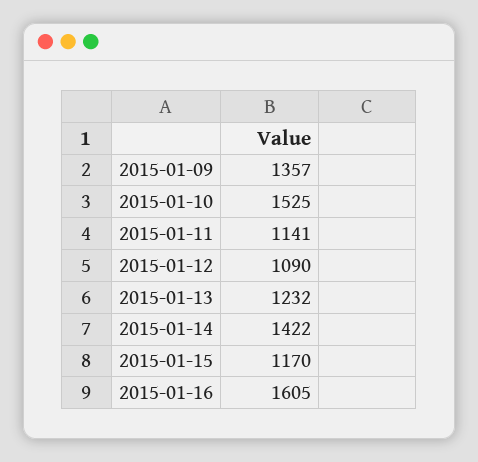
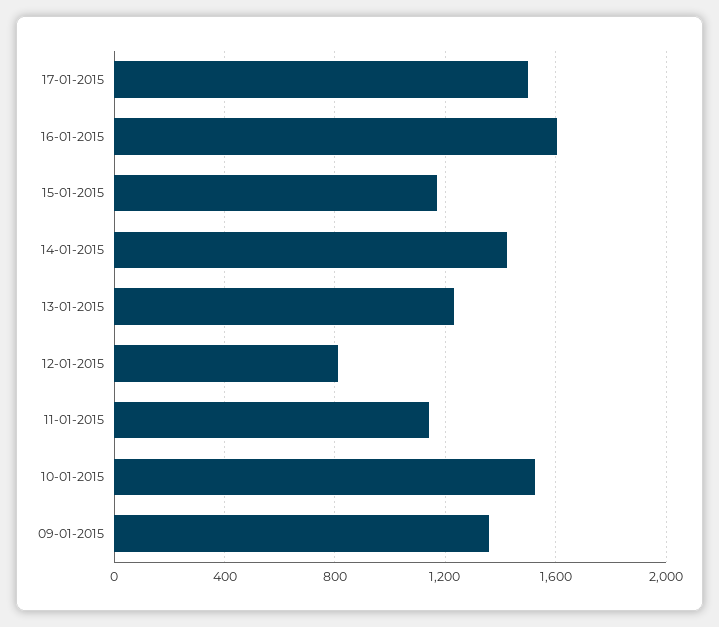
2015-01-12: 1090 -> 800
17-01-2015: none -> 1500

